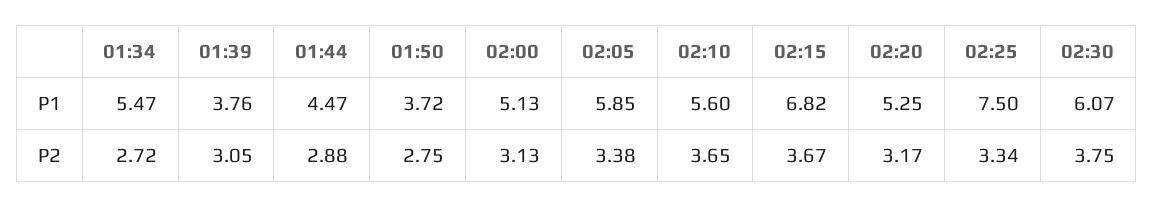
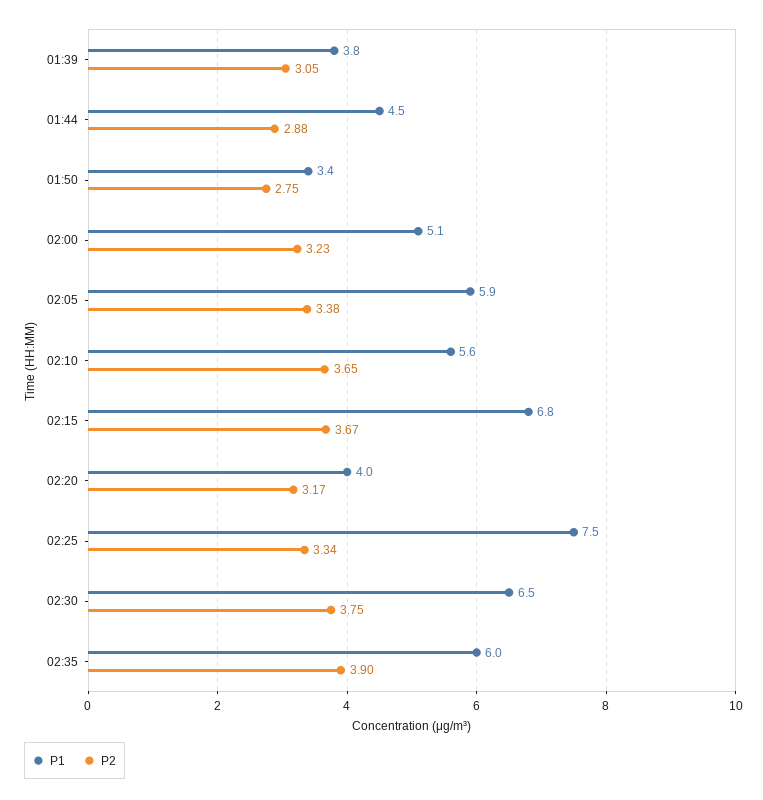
P1, 01:34: 5.47 -> none
P1, 01:50: 3.72 -> 3.4
P1, 02:20: 5.25 -> 4
P1, 02:30: 6.07 -> 6.5
P2, 01:34: 2.72 -> none
P2, 02:00: 3.13 -> 3.23
P1, 02:35: none -> 6
P2, 02:35: none -> 3.9

